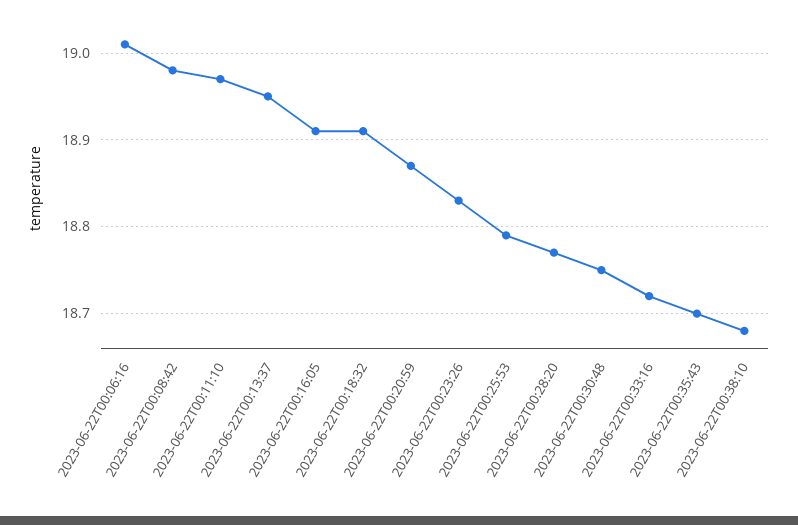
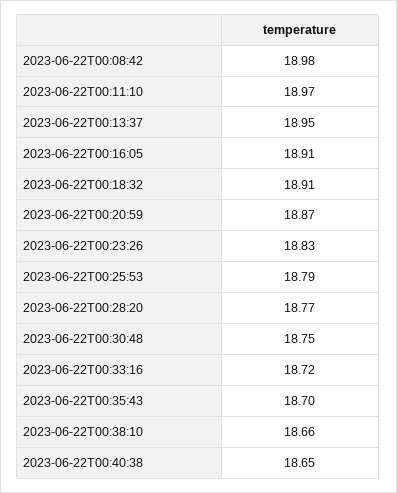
2023-06-22T00:06:16: 19.01 -> none
2023-06-22T00:38:10: 18.68 -> 18.66
2023-06-22T00:40:38: none -> 18.65

